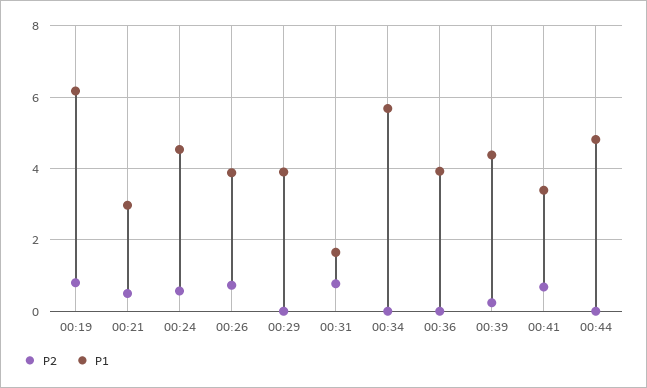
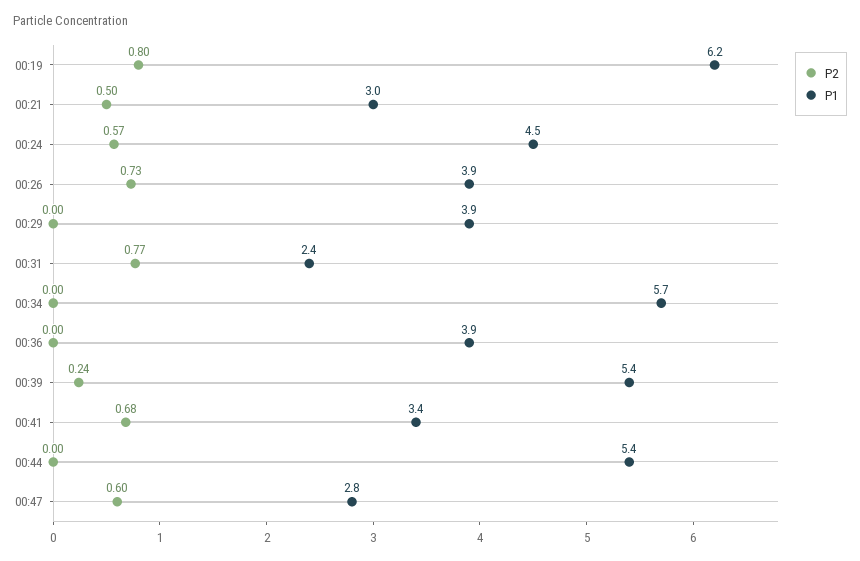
P1, 00:31: 1.6 -> 2.4
P1, 00:39: 4.4 -> 5.4
P1, 00:44: 4.8 -> 5.4
P2, 00:47: none -> 0.6
P1, 00:47: none -> 2.8

